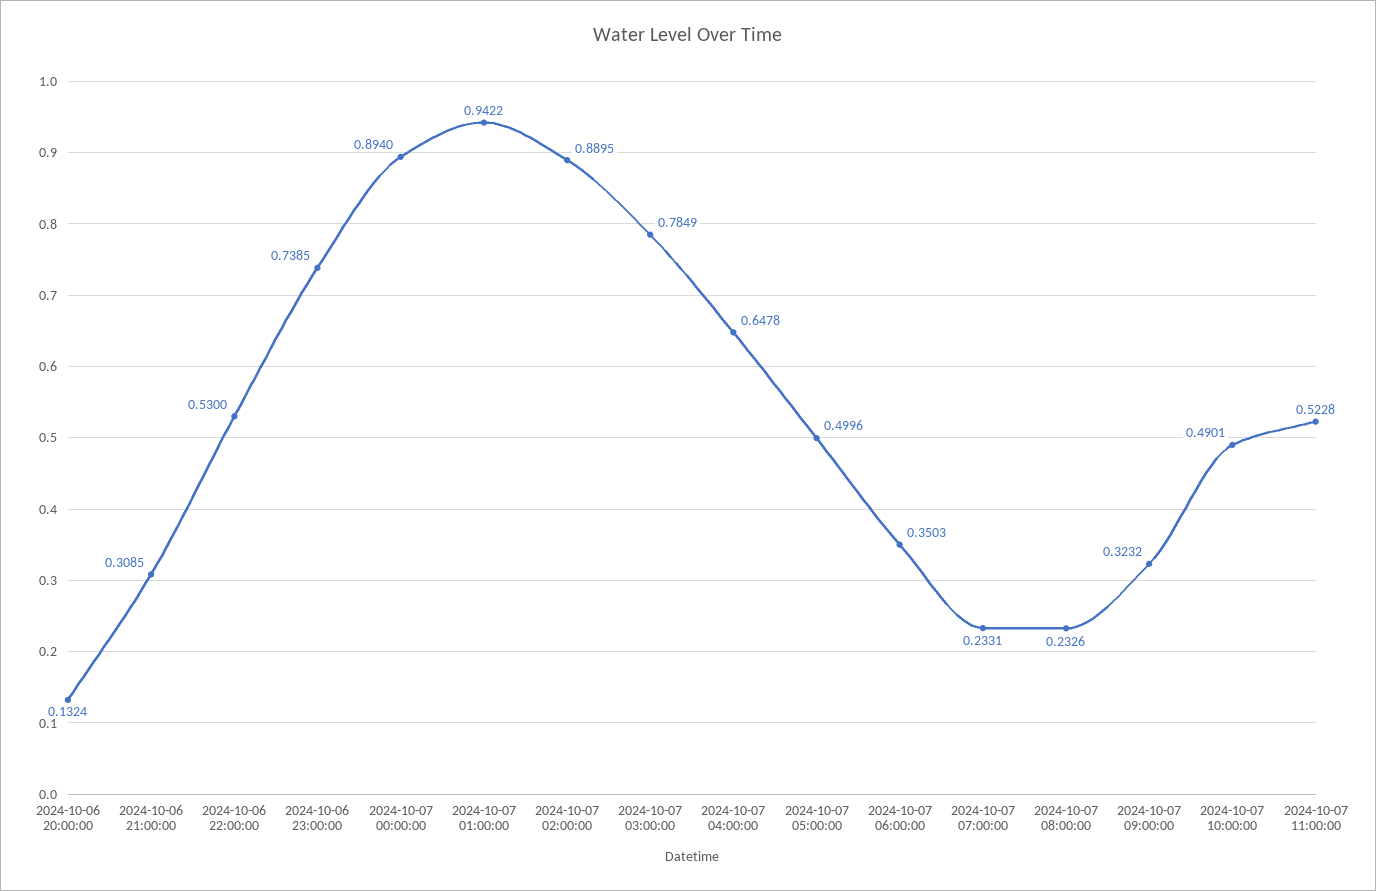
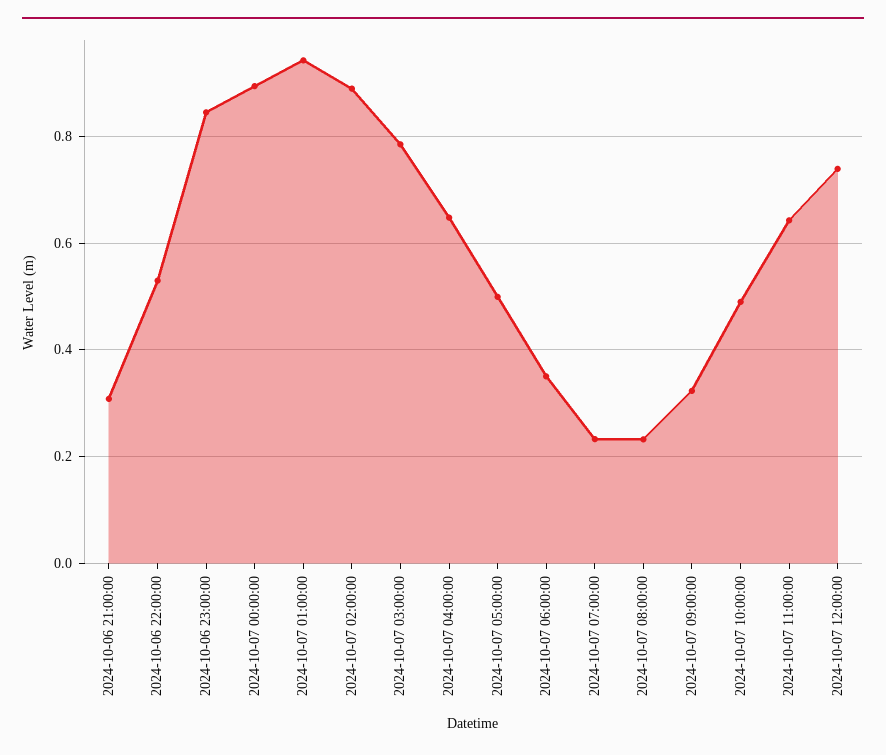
2024-10-06 20:00:00: 0.1324 -> none
2024-10-06 23:00:00: 0.7385 -> 0.84
2024-10-07 11:00:00: 0.5228 -> 0.64
2024-10-07 12:00:00: none -> 0.74

